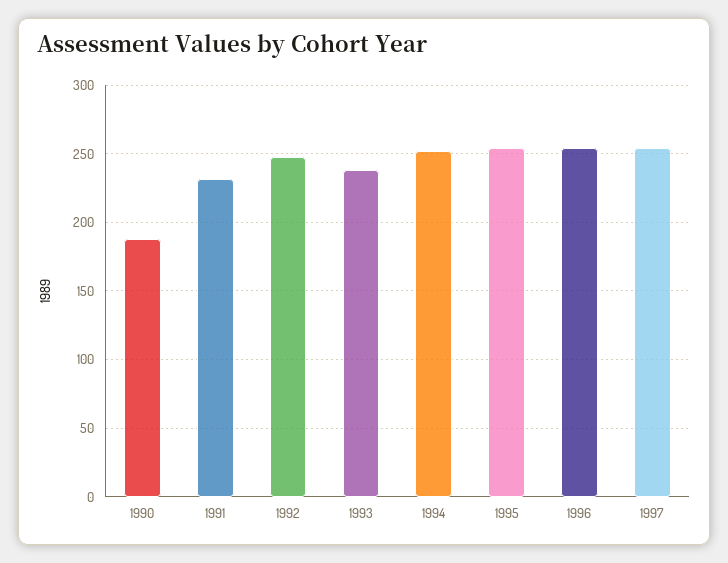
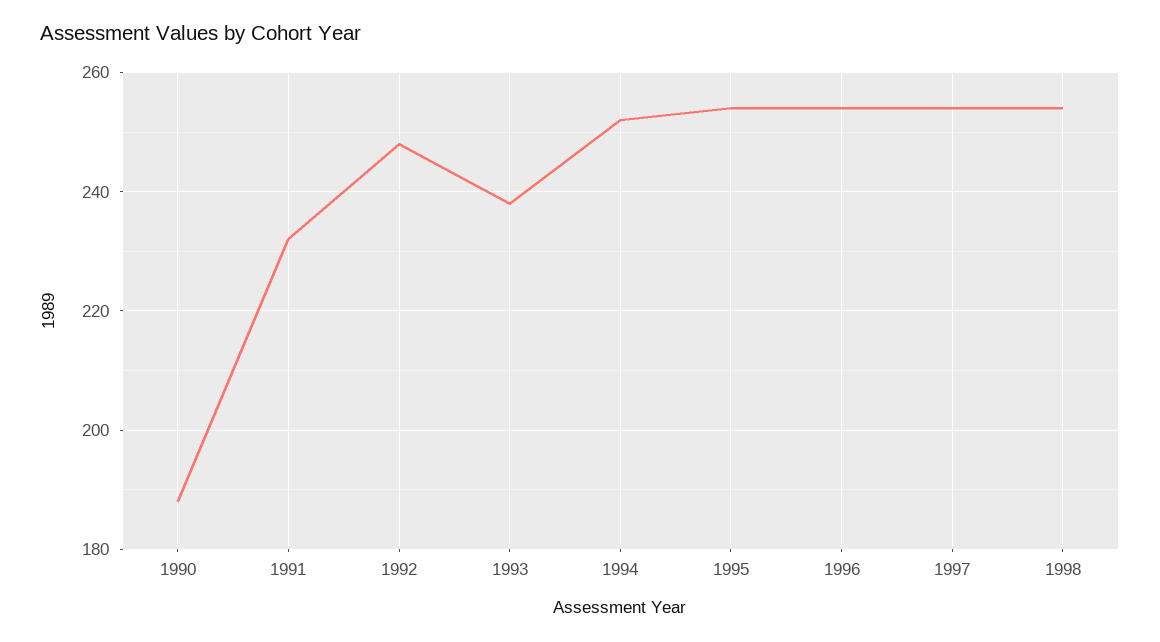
1998: none -> 255

